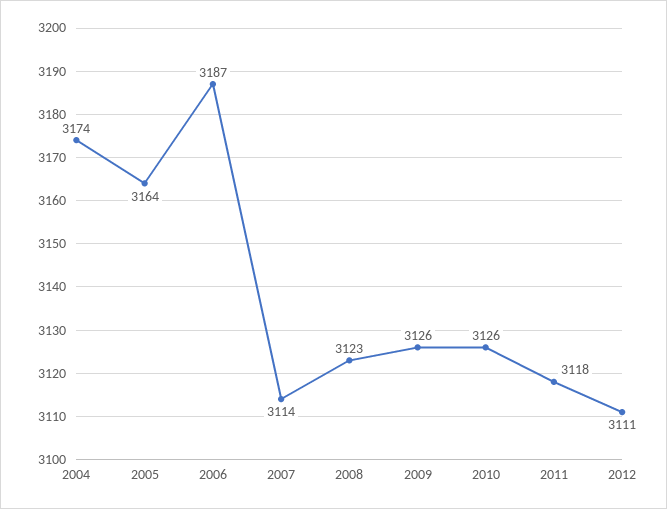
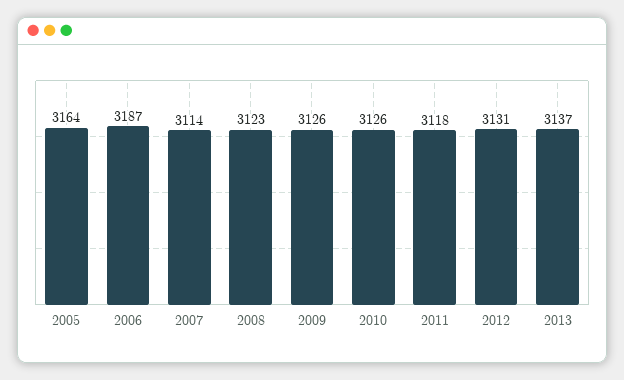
2004: 3174 -> none
2012: 3111 -> 3131
2013: none -> 3137

